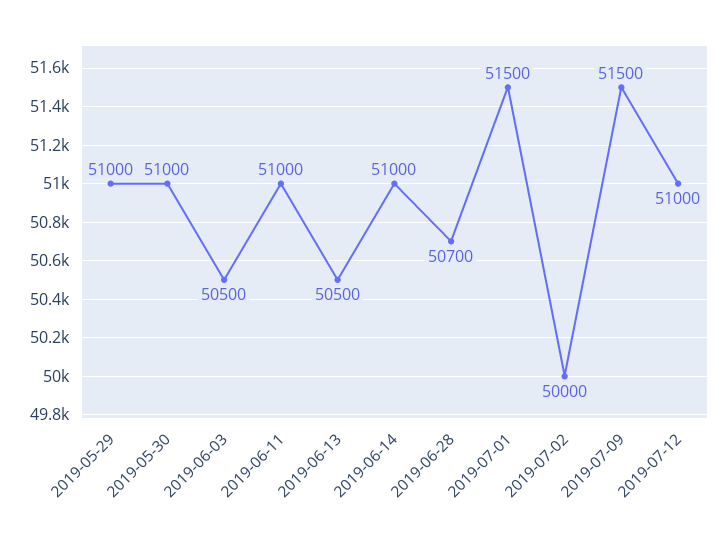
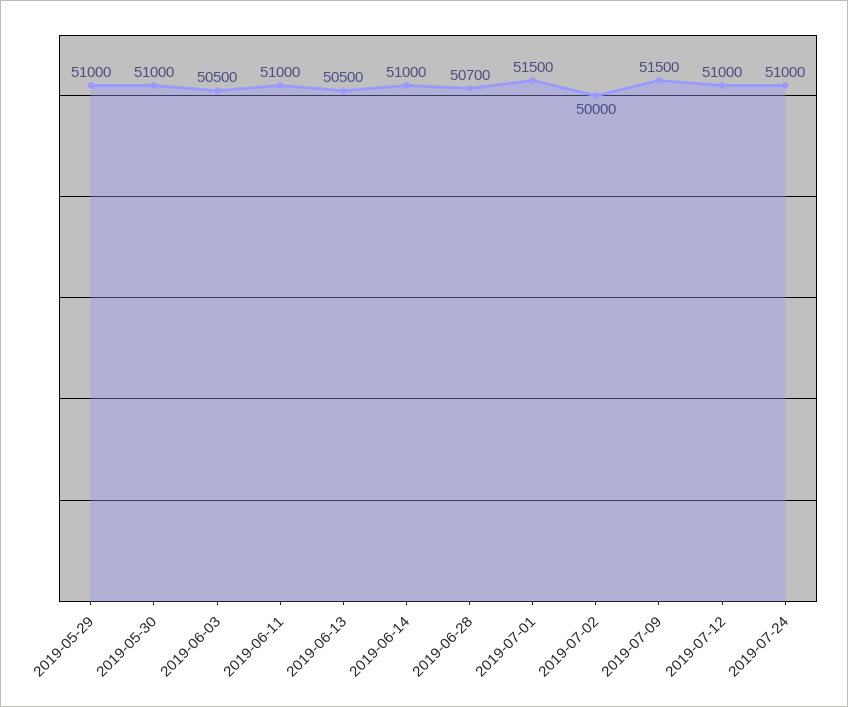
2019-07-24: none -> 51000

